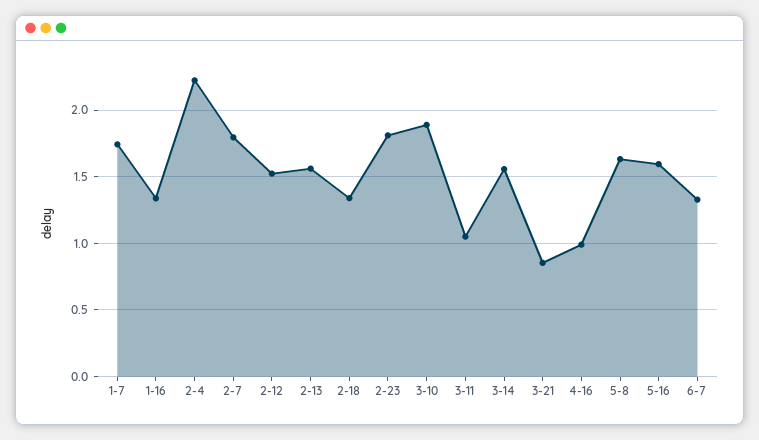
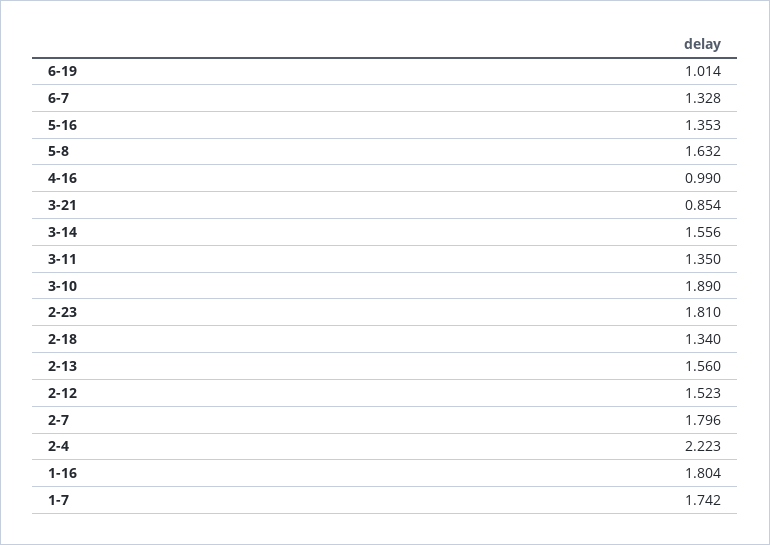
1-16: 1.35 -> 1.804
3-11: 1.05 -> 1.35
5-16: 1.6 -> 1.353
6-19: none -> 1.014

